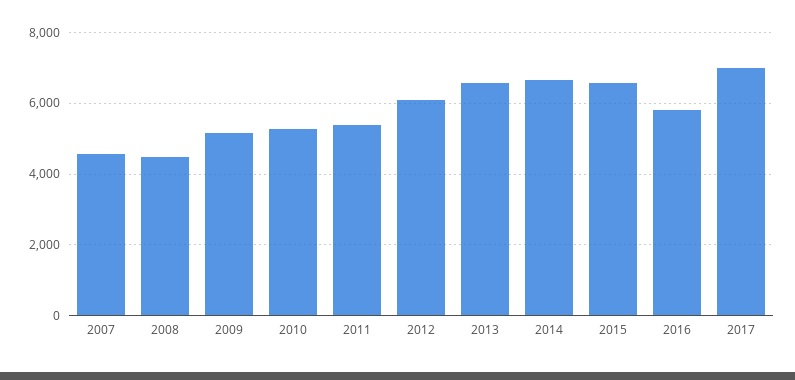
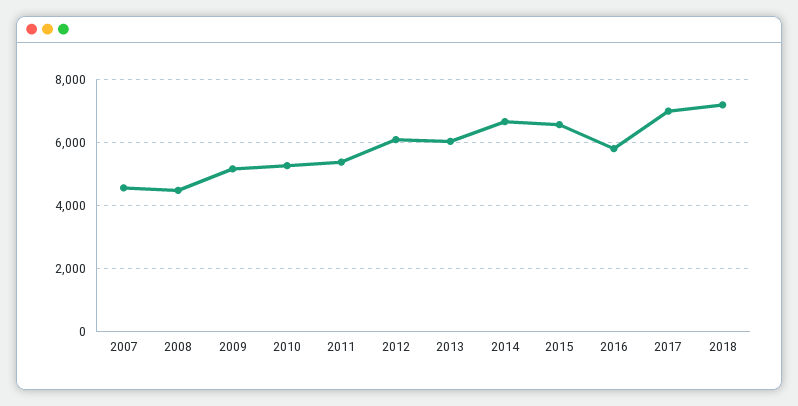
2013: 6600 -> 6000
2018: none -> 7200

